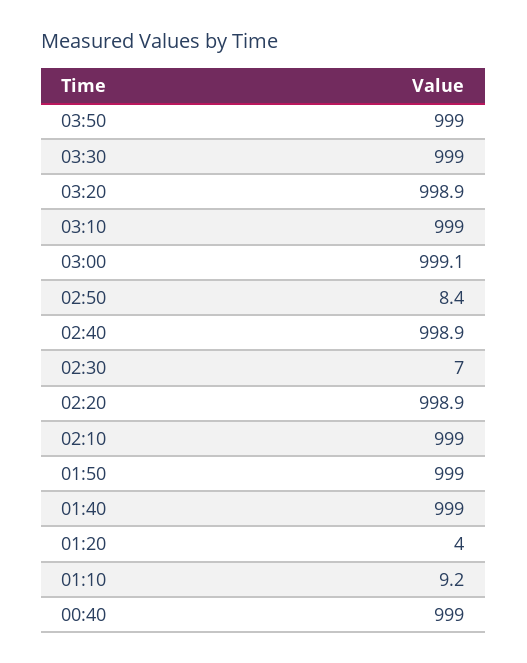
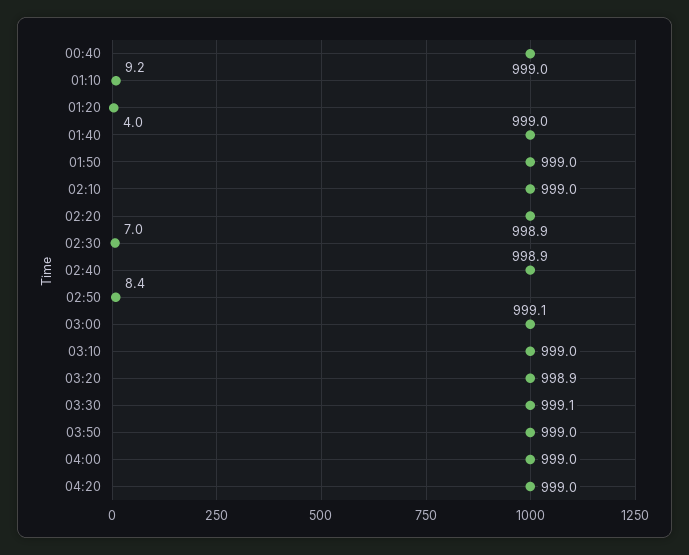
03:30: 999 -> 999.1
04:00: none -> 999
04:20: none -> 999

